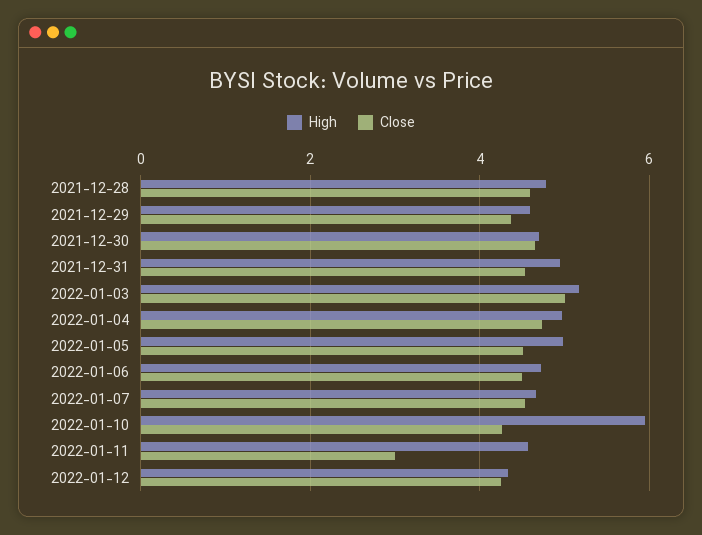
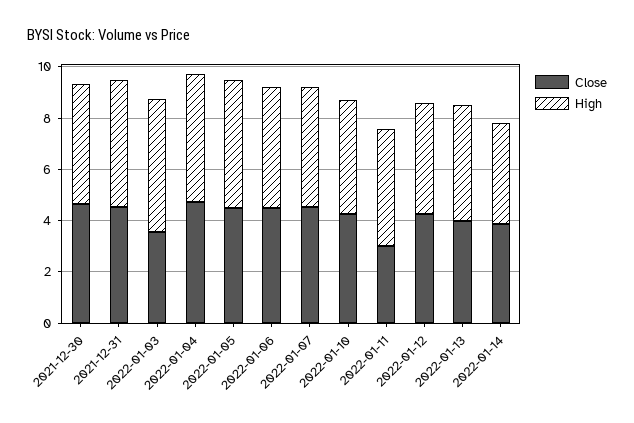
High, 2021-12-28: 4.8 -> none
Close, 2021-12-28: 4.6 -> none
High, 2021-12-29: 4.6 -> none
Close, 2021-12-29: 4.4 -> none
Close, 2022-01-03: 5 -> 3.5
High, 2022-01-10: 6 -> 4.5
Close, 2022-01-13: none -> 4
High, 2022-01-13: none -> 4.5
Close, 2022-01-14: none -> 4
High, 2022-01-14: none -> 4

